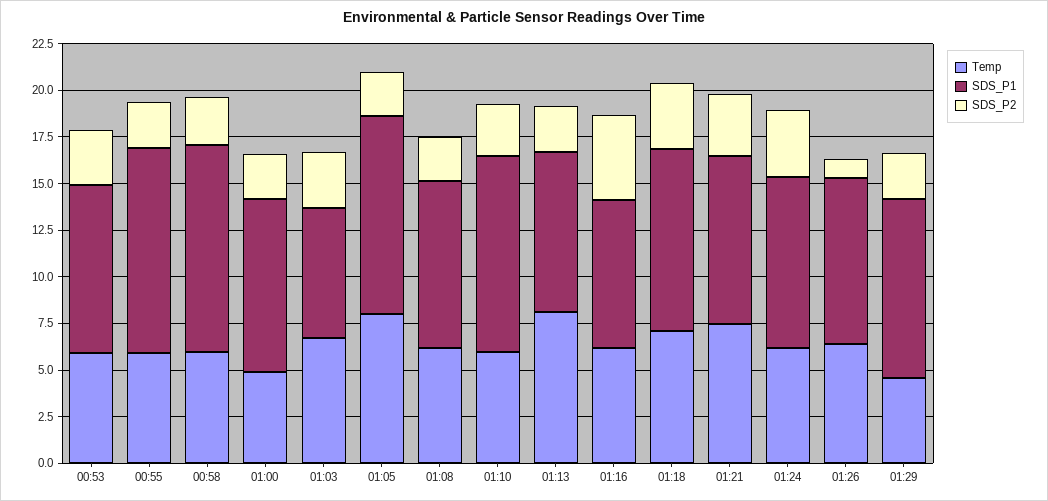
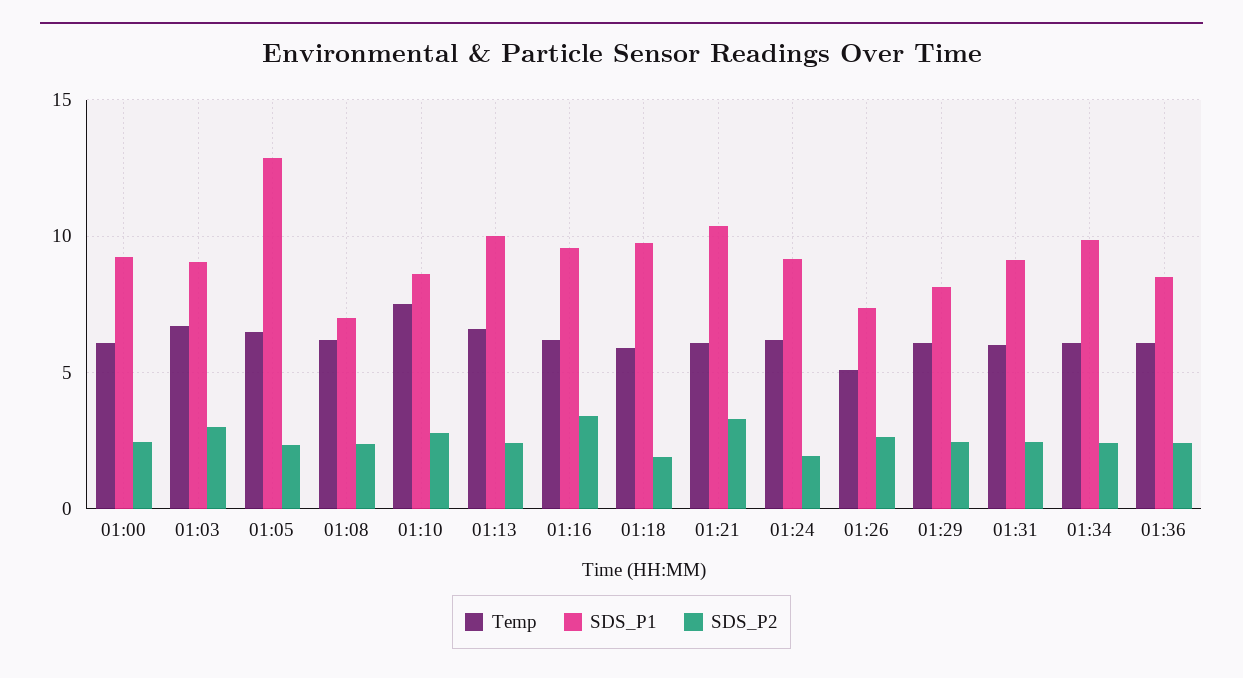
Temp, 00:53: 6 -> none
SDS_P1, 00:53: 9 -> none
SDS_P2, 00:53: 3 -> none
Temp, 00:55: 6 -> none
SDS_P1, 00:55: 11 -> none
SDS_P2, 00:55: 2.5 -> none
Temp, 00:58: 6 -> none
SDS_P1, 00:58: 11 -> none
SDS_P2, 00:58: 2.5 -> none
Temp, 01:00: 5 -> 6
SDS_P1, 01:03: 7 -> 9
Temp, 01:05: 8 -> 6.5
SDS_P1, 01:05: 10.5 -> 13
SDS_P1, 01:08: 9 -> 7
Temp, 01:10: 6 -> 7.5
SDS_P1, 01:10: 10.5 -> 8.5
Temp, 01:13: 8 -> 6.5
SDS_P1, 01:13: 8.5 -> 10
SDS_P1, 01:16: 8 -> 9.5
SDS_P2, 01:16: 4.5 -> 3.5
Temp, 01:18: 7 -> 6
SDS_P2, 01:18: 3.5 -> 2
Temp, 01:21: 7.5 -> 6
SDS_P1, 01:21: 9 -> 10.5
SDS_P2, 01:24: 3.5 -> 2
Temp, 01:26: 6.5 -> 5
SDS_P1, 01:26: 9 -> 7.5
SDS_P2, 01:26: 1 -> 2.5
Temp, 01:29: 4.5 -> 6
SDS_P1, 01:29: 9.5 -> 8
Temp, 01:31: none -> 6
SDS_P1, 01:31: none -> 9
SDS_P2, 01:31: none -> 2.5
Temp, 01:34: none -> 6
SDS_P1, 01:34: none -> 10
SDS_P2, 01:34: none -> 2.5
Temp, 01:36: none -> 6
SDS_P1, 01:36: none -> 8.5
SDS_P2, 01:36: none -> 2.5

